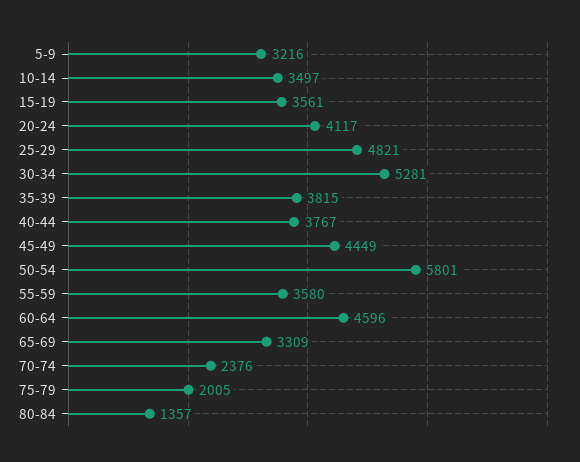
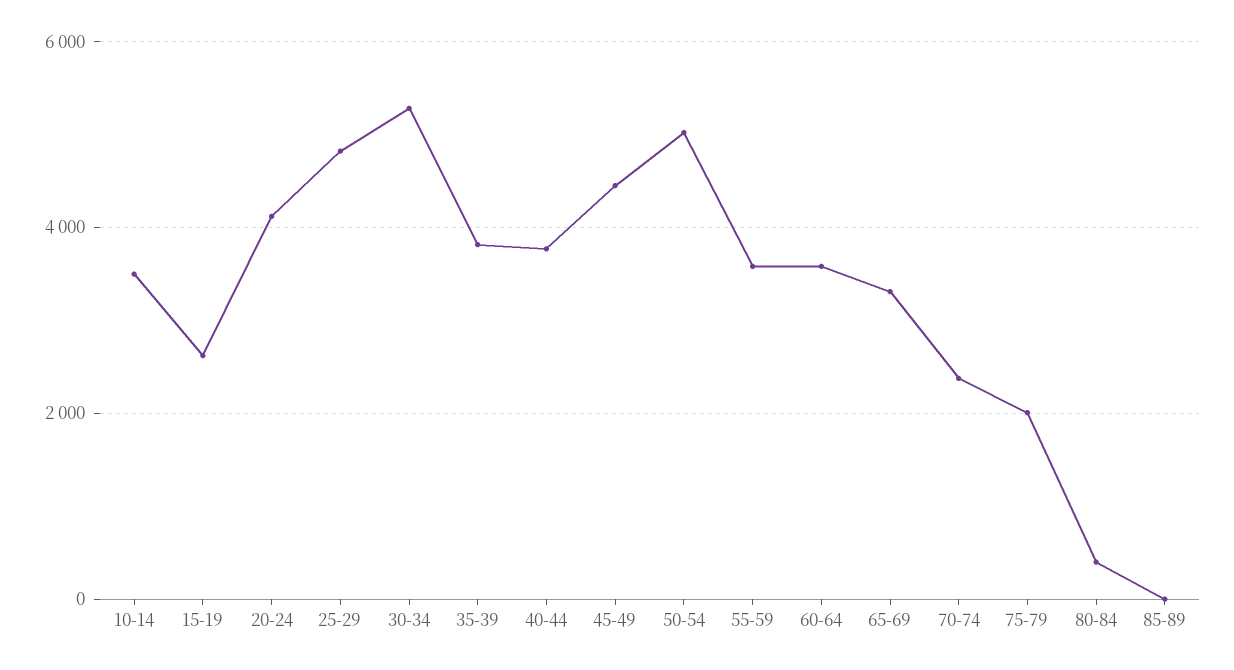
5-9: 3216 -> none
15-19: 3561 -> 2600
50-54: 5801 -> 5000
60-64: 4596 -> 3600
80-84: 1357 -> 400
85-89: none -> 0

